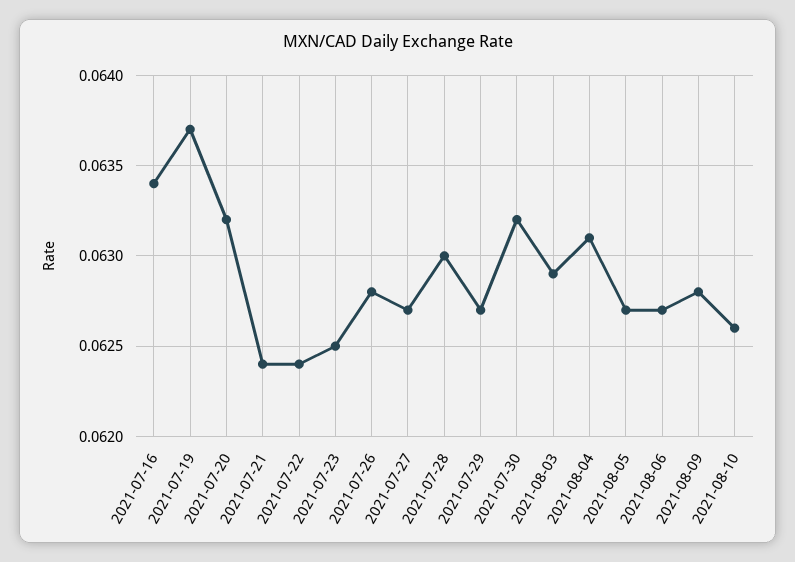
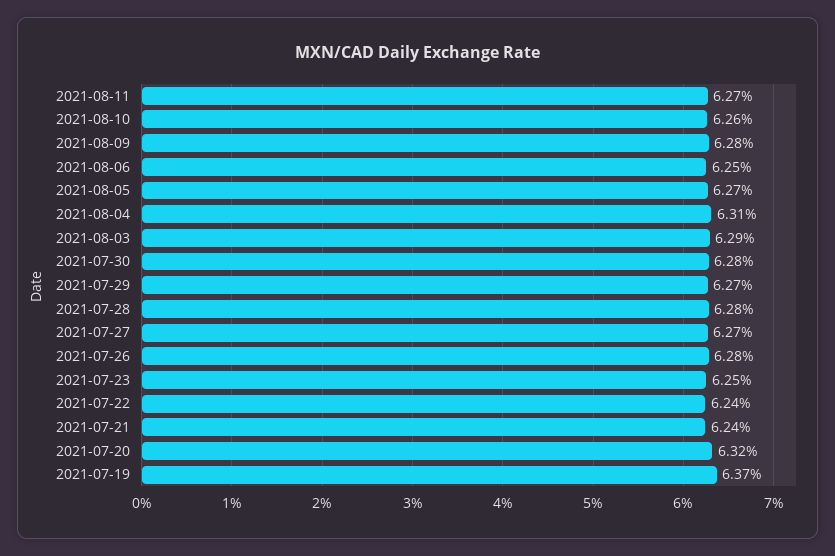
2021-07-16: 0.0634 -> none
2021-07-28: 0.063 -> 0.0628
2021-07-30: 0.0632 -> 0.0628
2021-08-06: 0.0627 -> 0.0625
2021-08-11: none -> 0.0627

